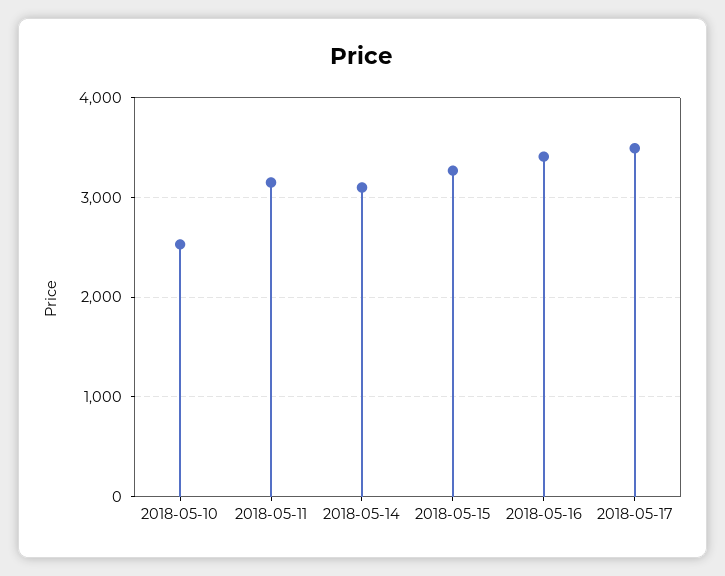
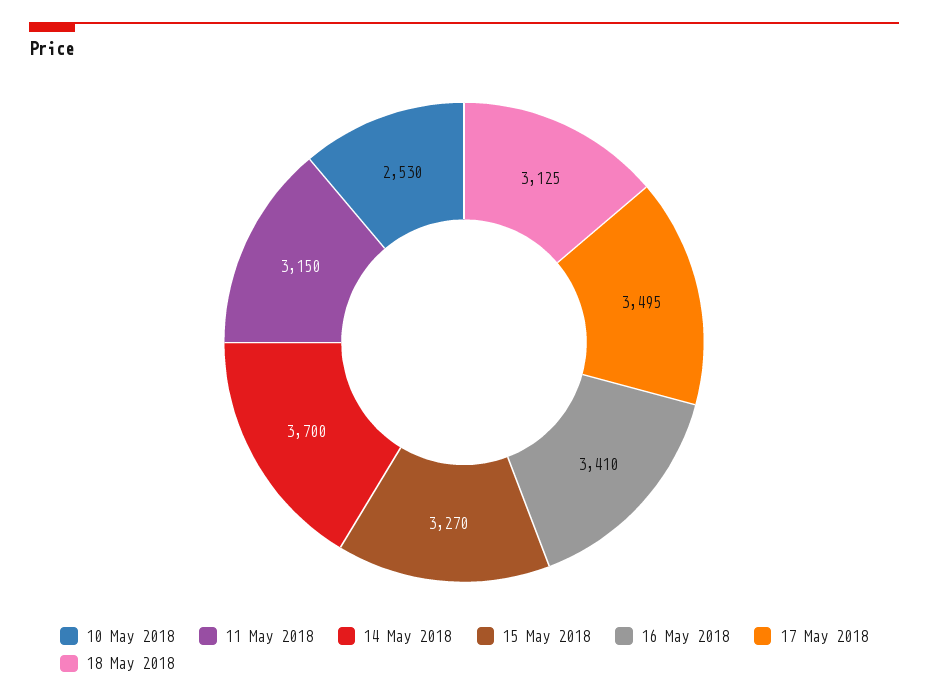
2018-05-14: 3100 -> 3700
18 May 2018: none -> 3125

